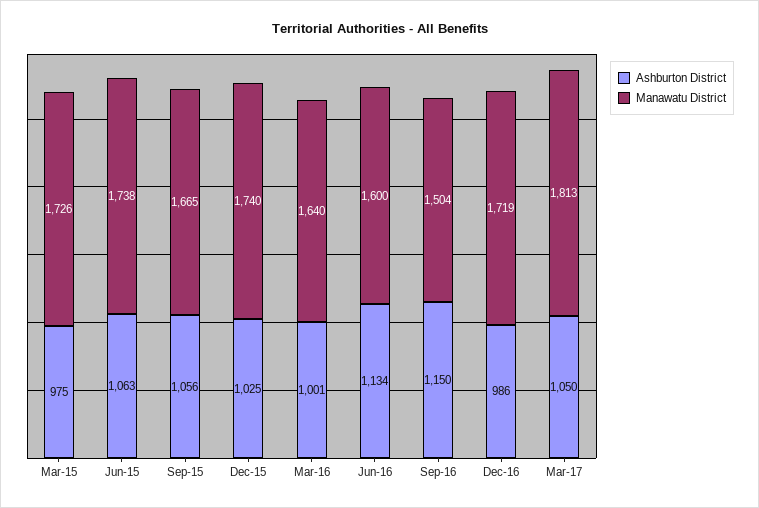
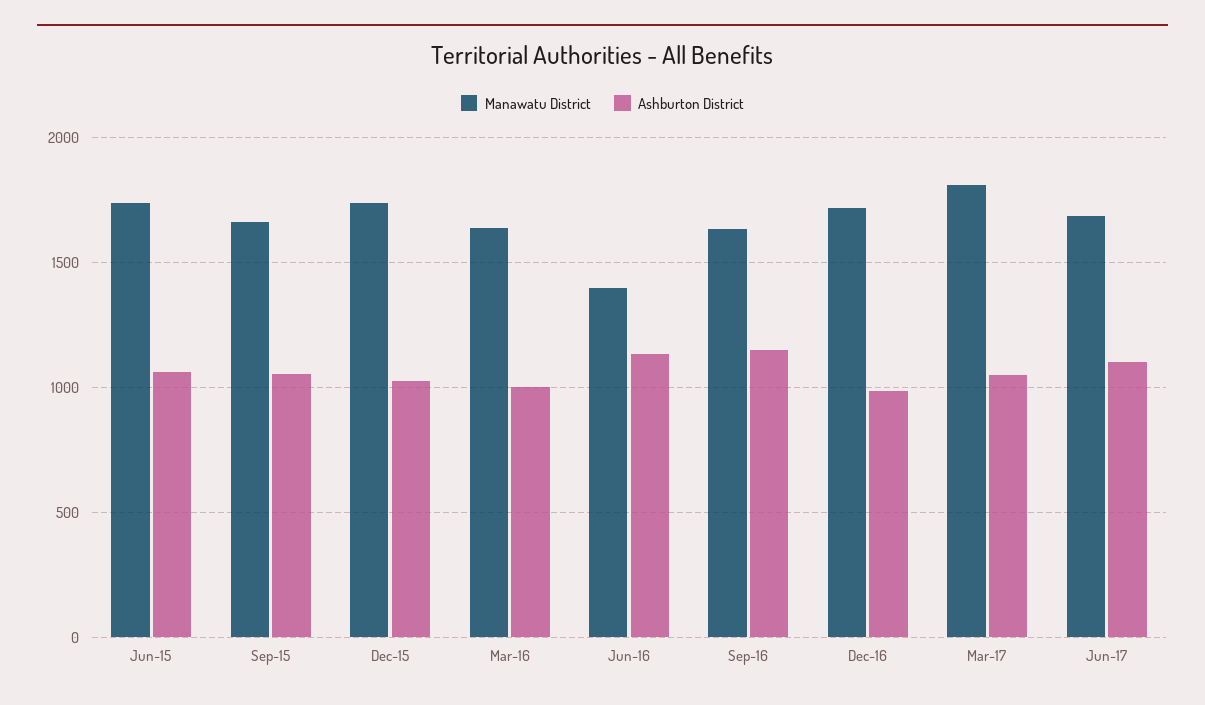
Ashburton District, Mar-15: 975 -> none
Manawatu District, Mar-15: 1726 -> none
Manawatu District, Jun-16: 1600 -> 1400
Manawatu District, Sep-16: 1504 -> 1650
Manawatu District, Jun-17: none -> 1700
Ashburton District, Jun-17: none -> 1100

